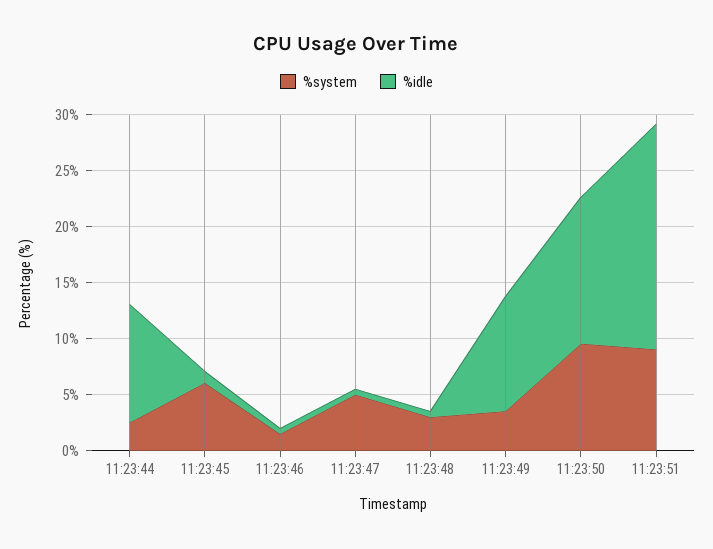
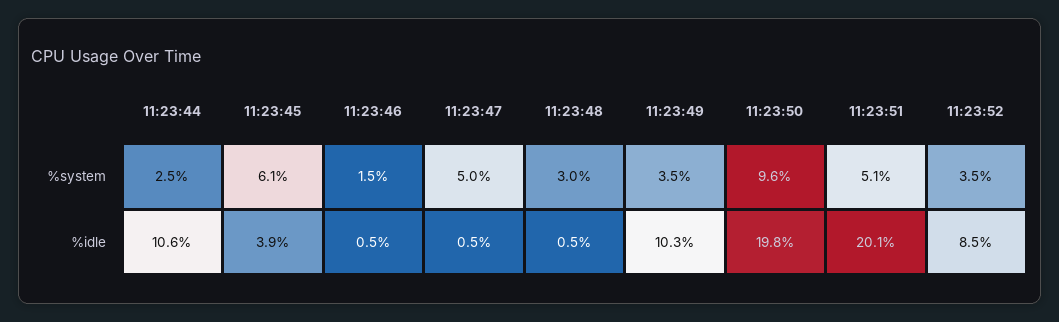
%idle, 11:23:45: 1 -> 3.9
%idle, 11:23:50: 13 -> 19.8
%system, 11:23:51: 9 -> 5.1
%system, 11:23:52: none -> 3.5
%idle, 11:23:52: none -> 8.5

